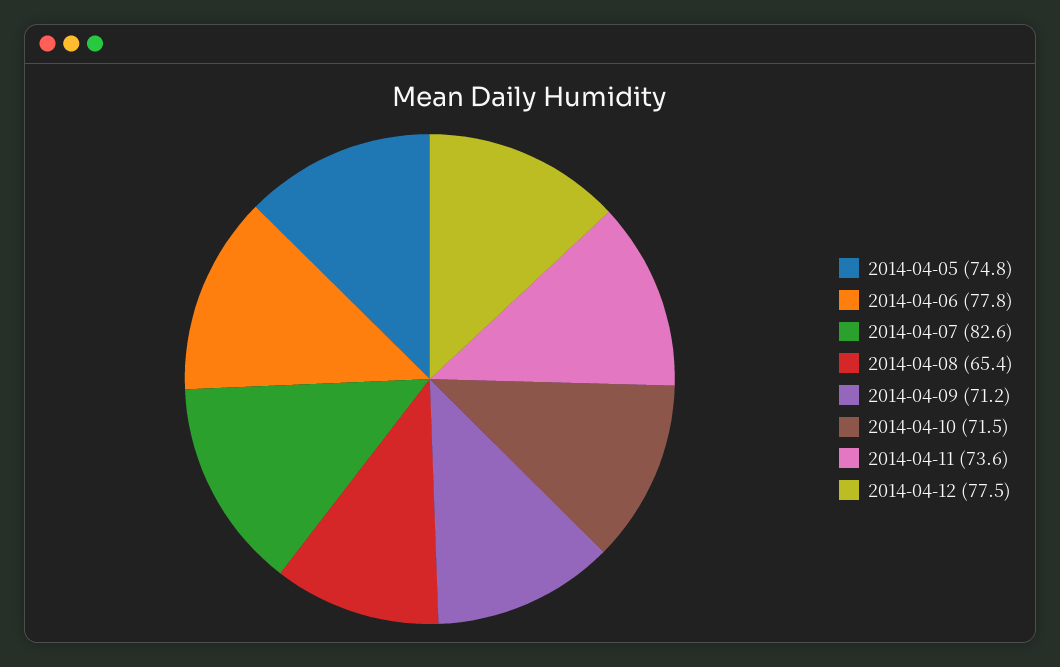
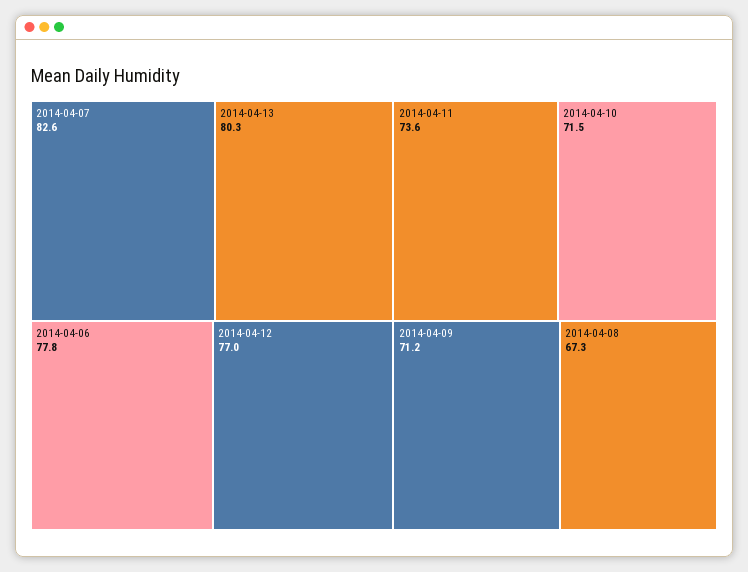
2014-04-05: 74.8 -> none
2014-04-08: 65.4 -> 67.3
2014-04-12: 77.5 -> 77
2014-04-13: none -> 80.3

